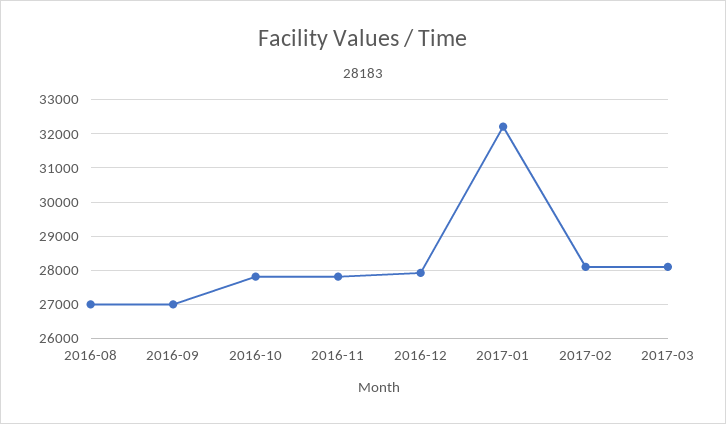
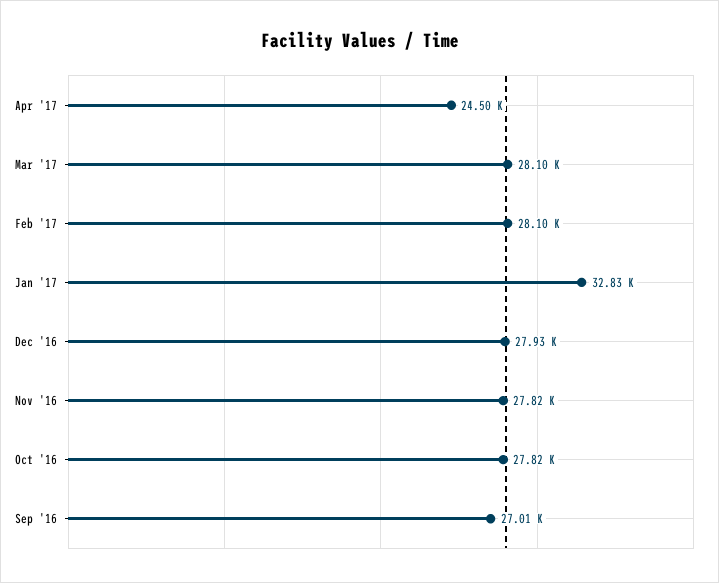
2016-08: 27000 -> none
2017-01: 32200 -> 32830
Apr '17: none -> 24500

